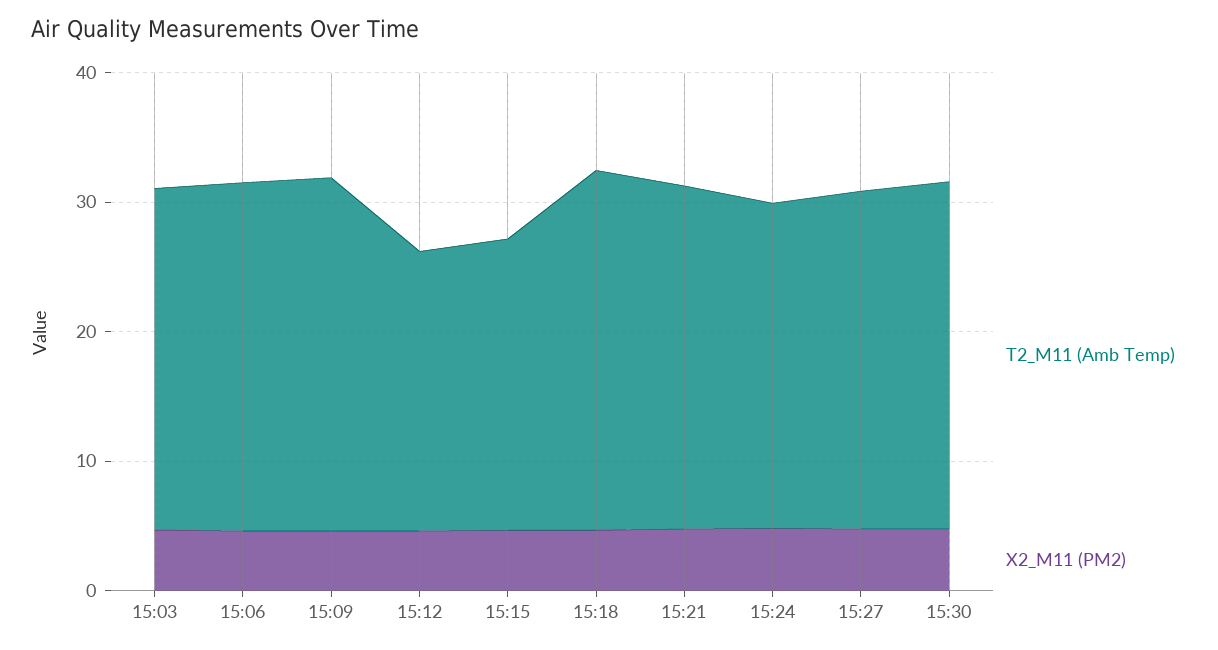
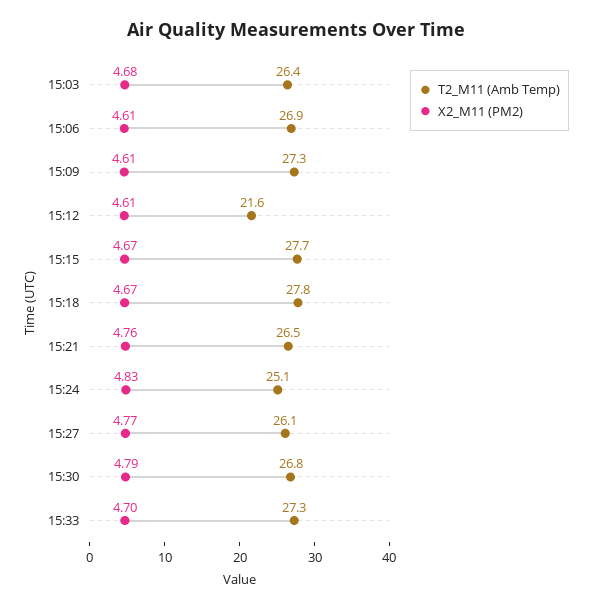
T2_M11 (Amb Temp), 15:15: 22 -> 27.7
T2_M11 (Amb Temp), 15:33: none -> 27.3
X2_M11 (PM2), 15:33: none -> 4.7

